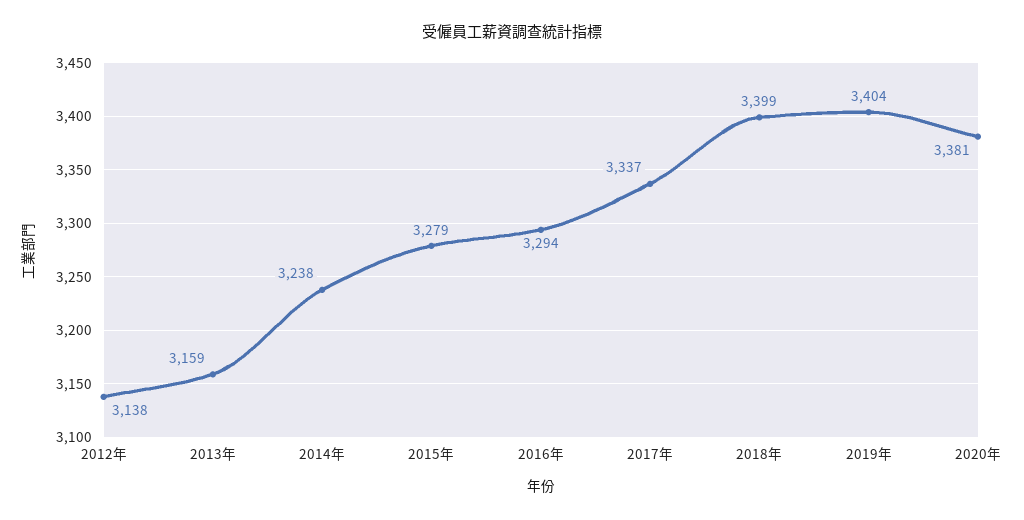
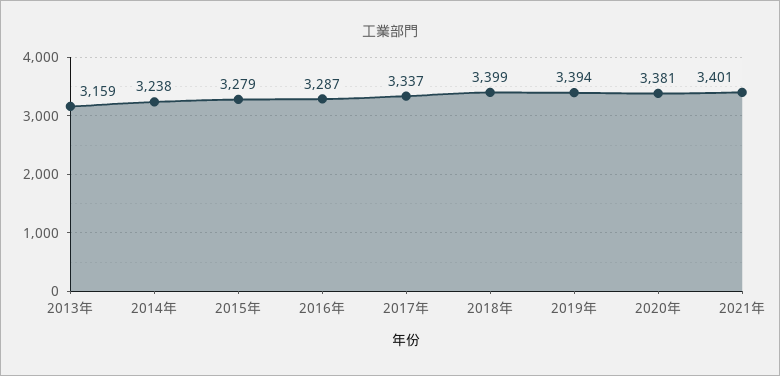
2012年: 3138 -> none
2016年: 3294 -> 3287
2019年: 3404 -> 3394
2021年: none -> 3401

